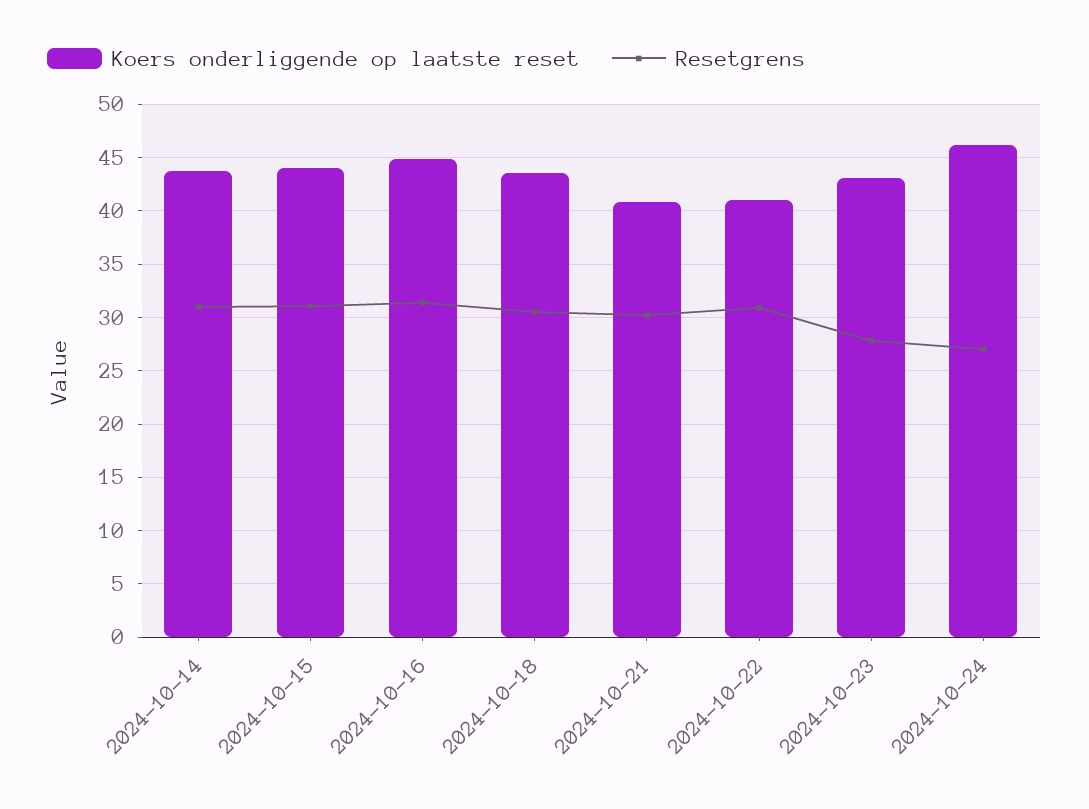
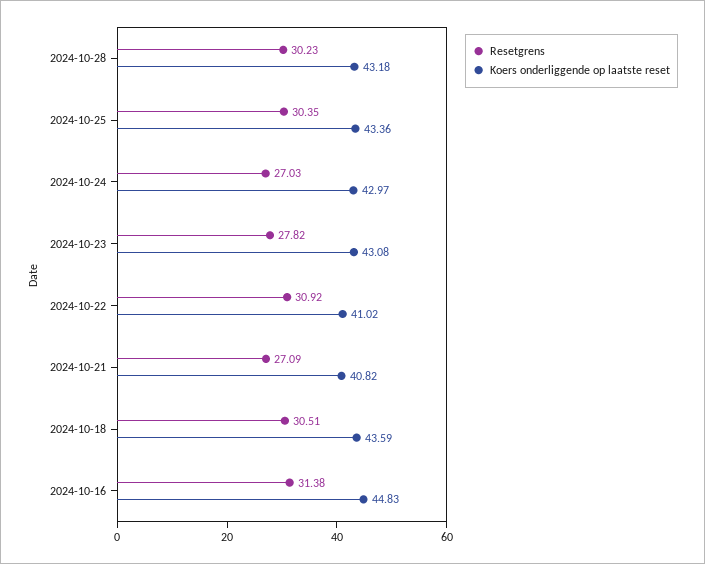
Koers onderliggende op laatste reset, 2024-10-14: 44 -> none
Resetgrens, 2024-10-14: 31 -> none
Koers onderliggende op laatste reset, 2024-10-15: 44 -> none
Resetgrens, 2024-10-15: 31 -> none
Resetgrens, 2024-10-21: 30 -> 27.09
Koers onderliggende op laatste reset, 2024-10-24: 46 -> 42.97
Resetgrens, 2024-10-28: none -> 30.23
Koers onderliggende op laatste reset, 2024-10-28: none -> 43.18
Resetgrens, 2024-10-25: none -> 30.35
Koers onderliggende op laatste reset, 2024-10-25: none -> 43.36

